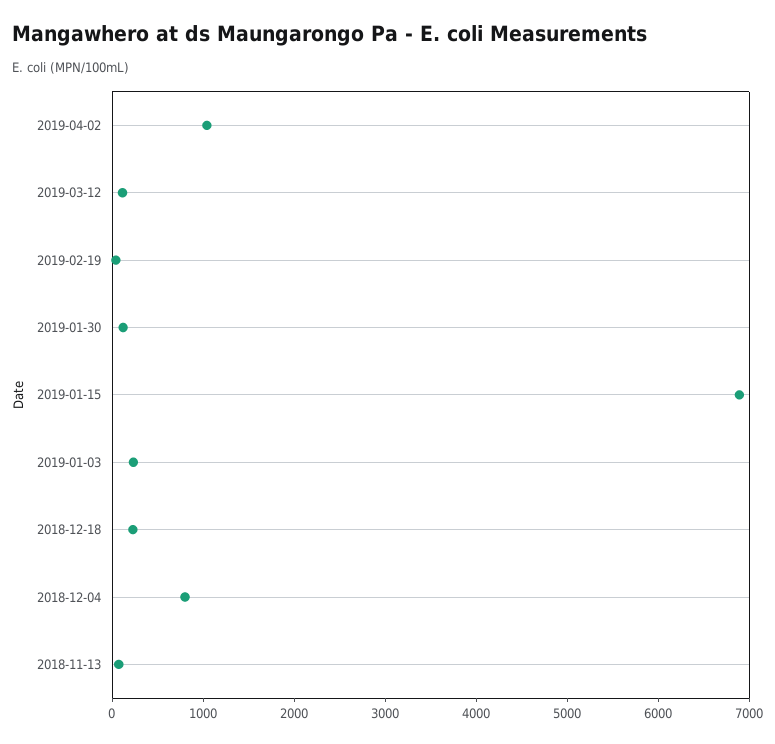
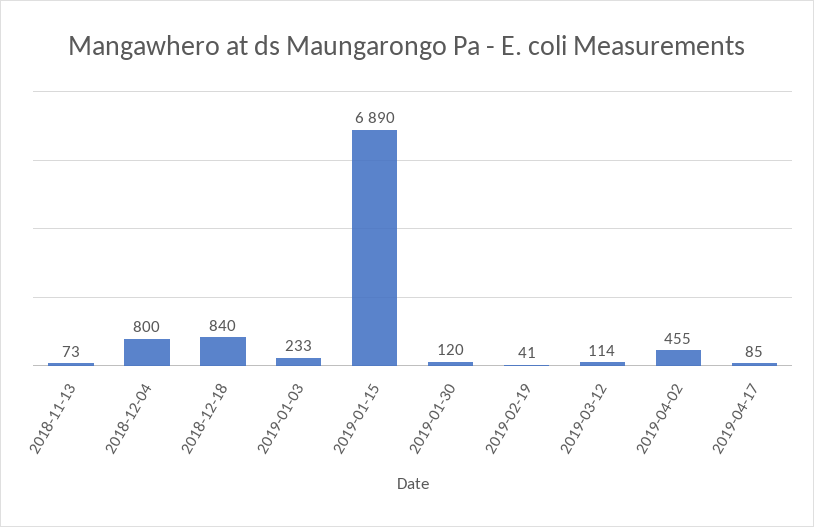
2019-04-02: 1000 -> 455
2018-12-18: 200 -> 840
2019-04-17: none -> 85

